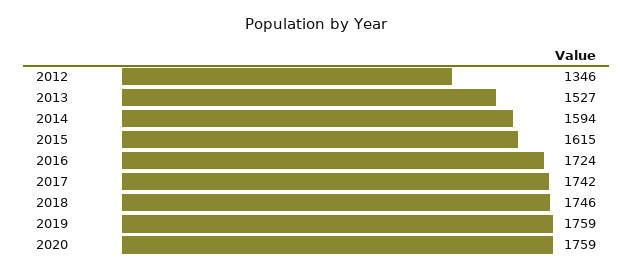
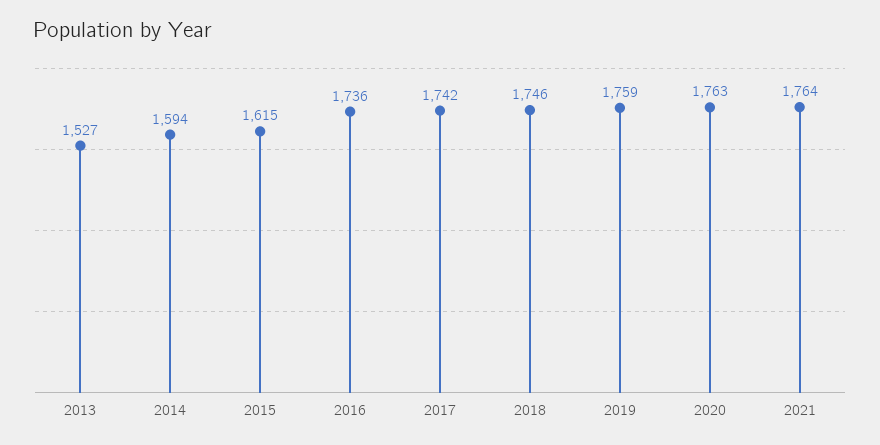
2012: 1346 -> none
2016: 1724 -> 1736
2020: 1759 -> 1763
2021: none -> 1764

